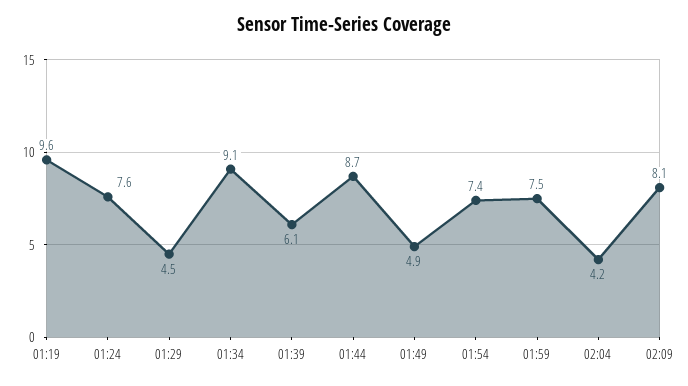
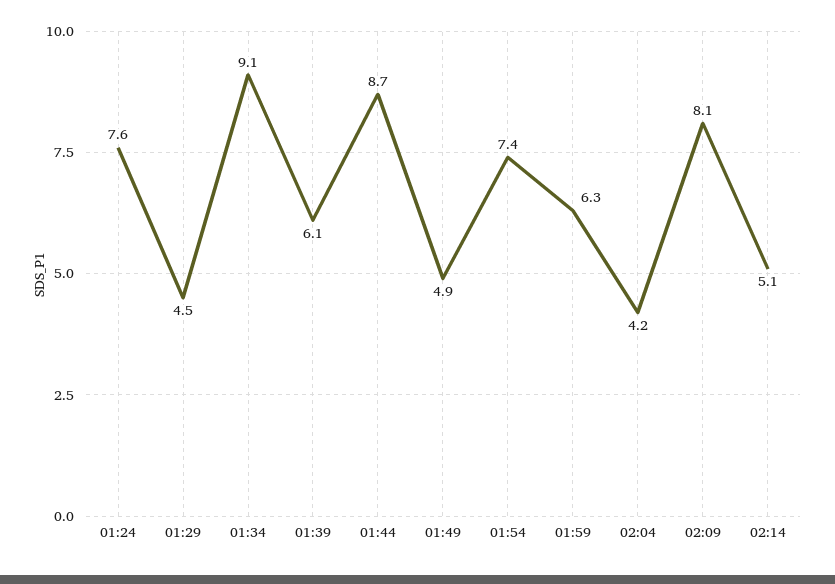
01:19: 9.6 -> none
01:59: 7.5 -> 6.3
02:14: none -> 5.1

